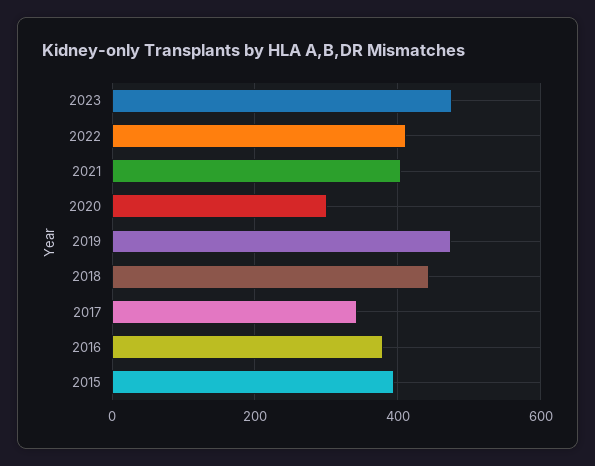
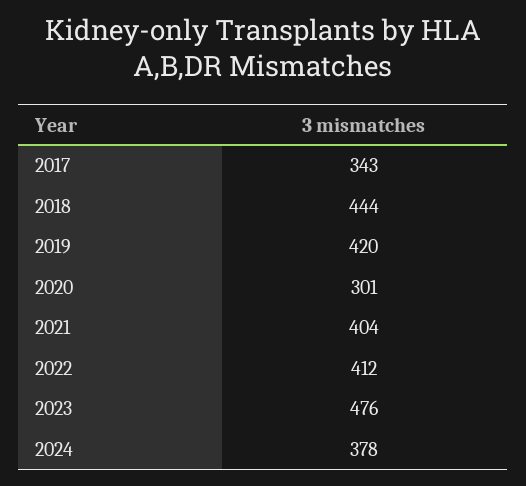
2019: 480 -> 420
2016: 380 -> none
2015: 400 -> none
2024: none -> 378

